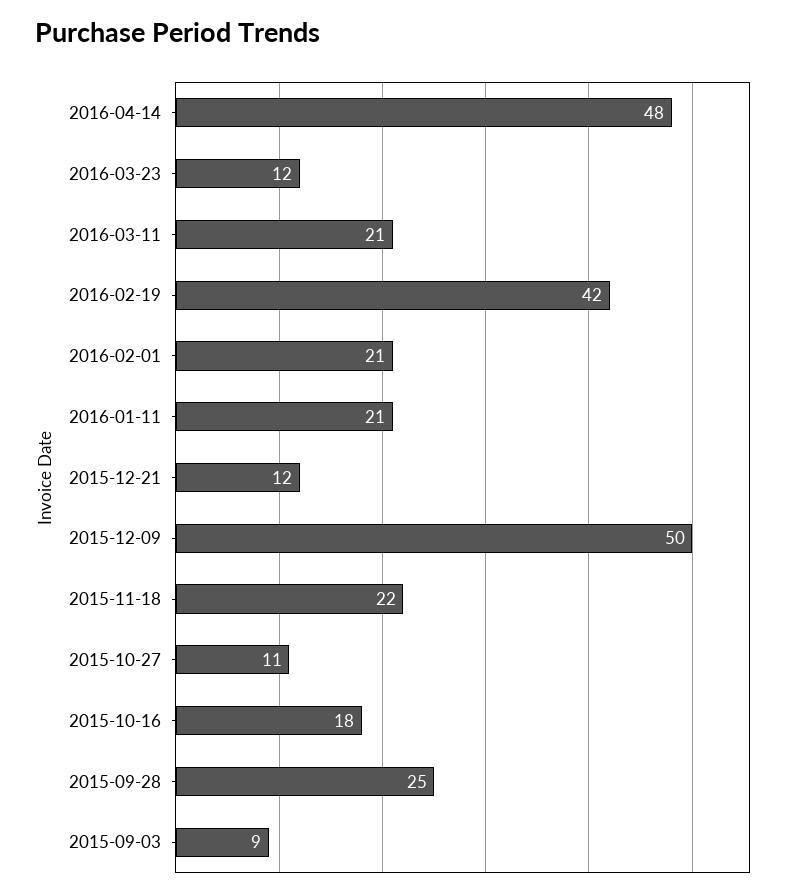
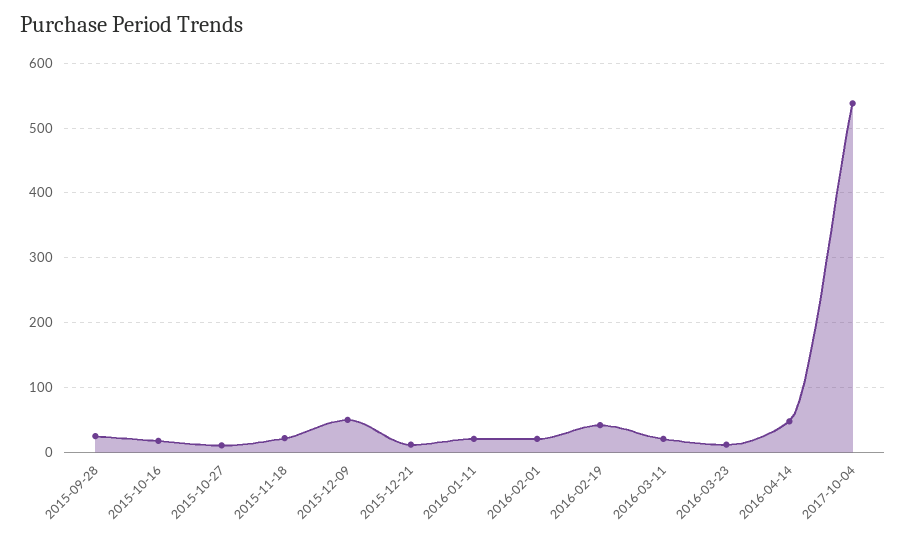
2015-09-03: 9 -> none
2017-10-04: none -> 540

